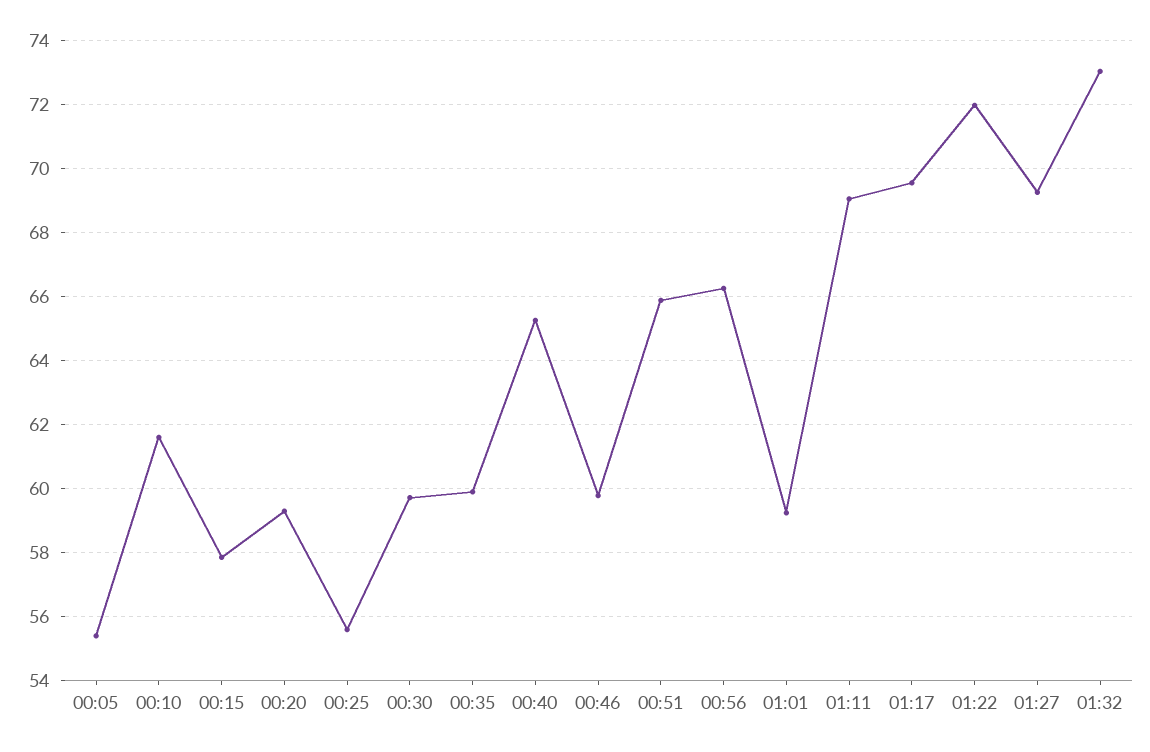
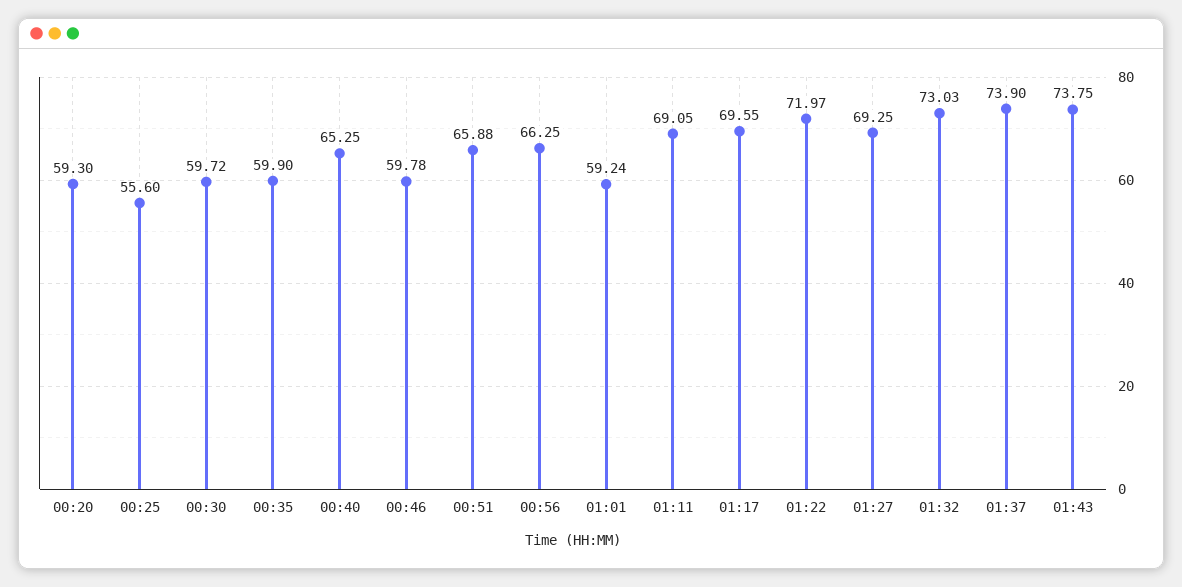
00:05: 55.4 -> none
00:10: 61.6 -> none
00:15: 57.8 -> none
01:37: none -> 73.9
01:43: none -> 73.75

